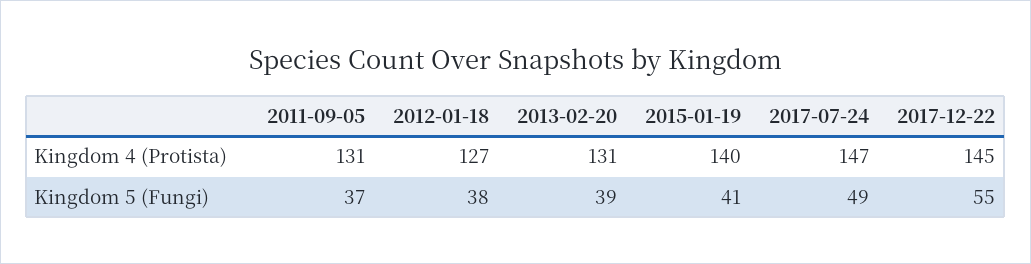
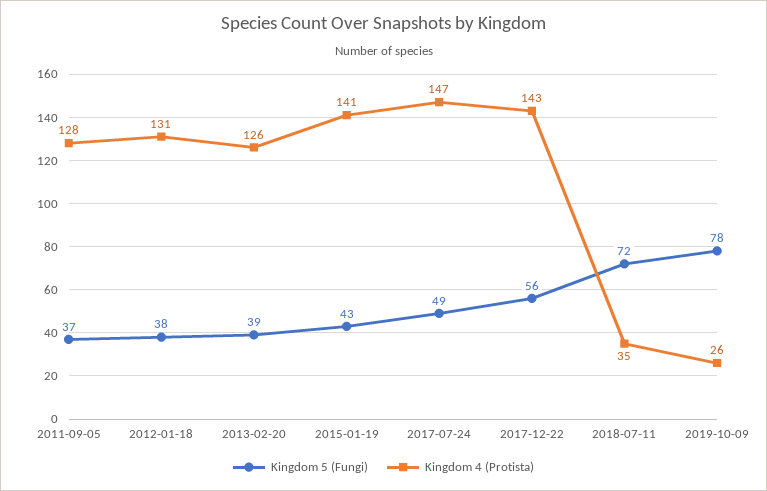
Kingdom 4 (Protista), 2011-09-05: 131 -> 128
Kingdom 4 (Protista), 2012-01-18: 127 -> 131
Kingdom 4 (Protista), 2013-02-20: 131 -> 126
Kingdom 4 (Protista), 2015-01-19: 140 -> 141
Kingdom 4 (Protista), 2017-12-22: 145 -> 143
Kingdom 5 (Fungi), 2015-01-19: 41 -> 43
Kingdom 5 (Fungi), 2017-12-22: 55 -> 56
Kingdom 5 (Fungi), 2018-07-11: none -> 72
Kingdom 4 (Protista), 2018-07-11: none -> 35
Kingdom 5 (Fungi), 2019-10-09: none -> 78
Kingdom 4 (Protista), 2019-10-09: none -> 26

